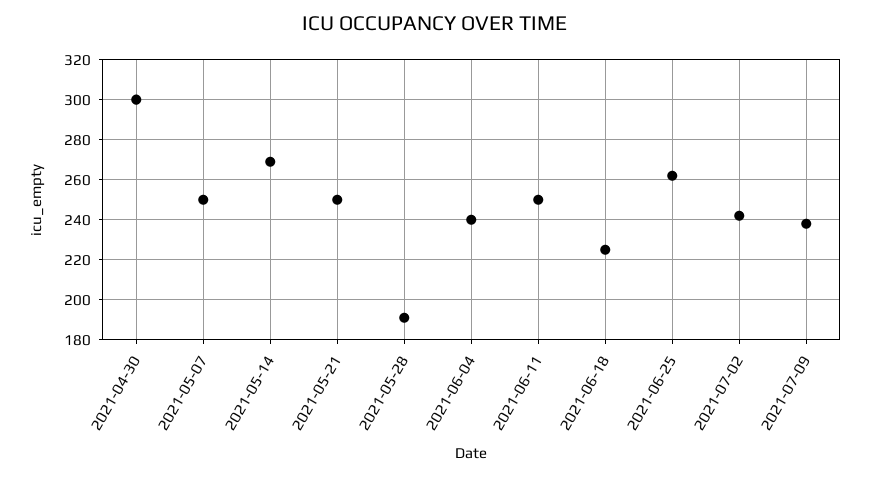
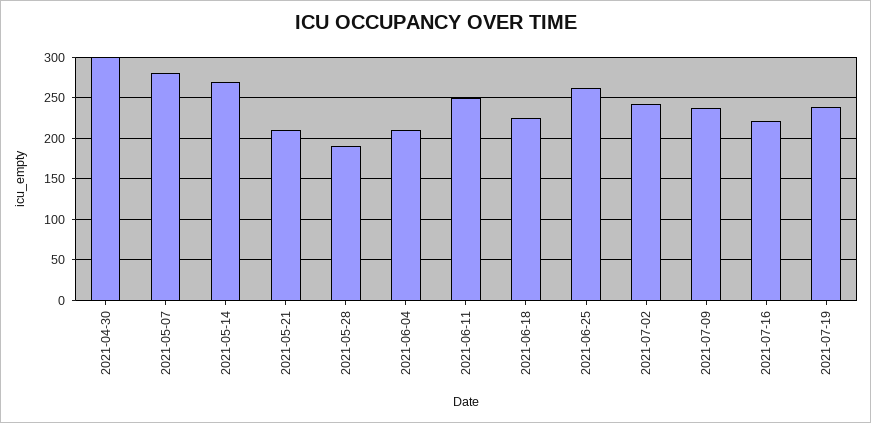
2021-05-07: 250 -> 280
2021-05-21: 250 -> 210
2021-06-04: 240 -> 210
2021-07-16: none -> 220
2021-07-19: none -> 240

